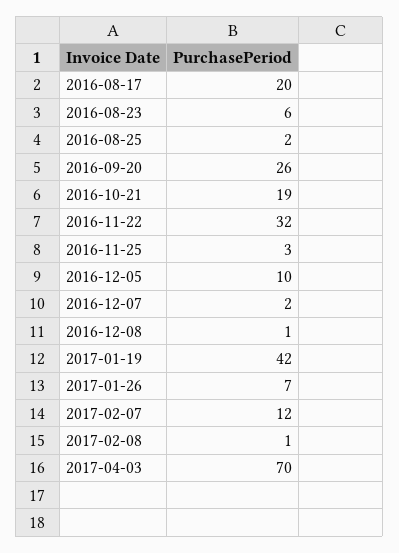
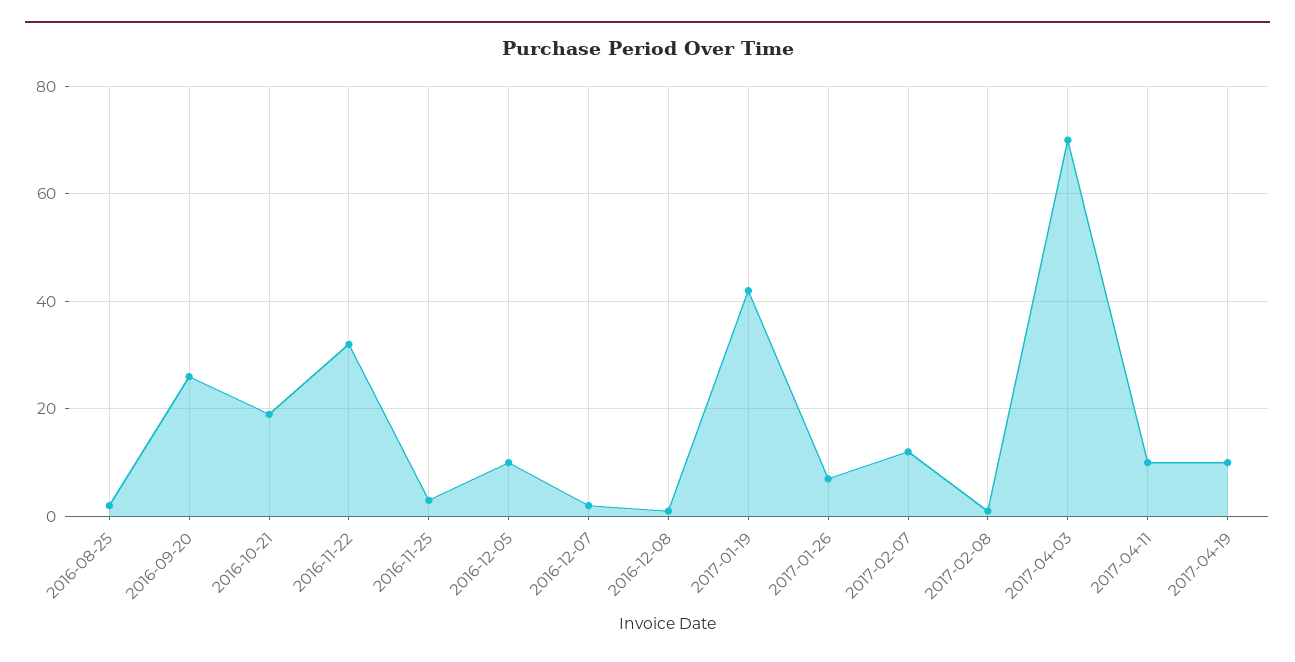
2016-08-17: 20 -> none
2016-08-23: 6 -> none
2017-04-11: none -> 10
2017-04-19: none -> 10

